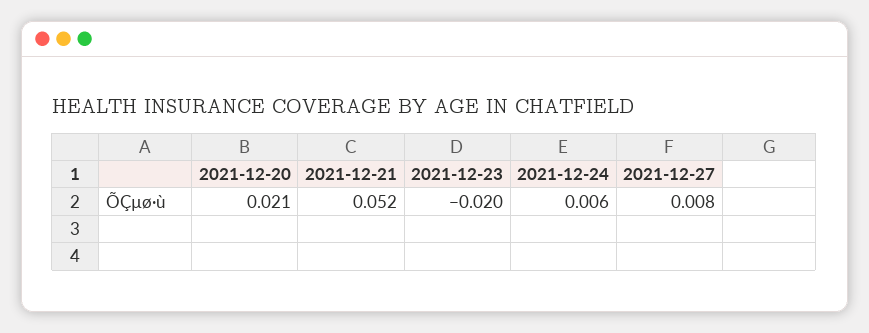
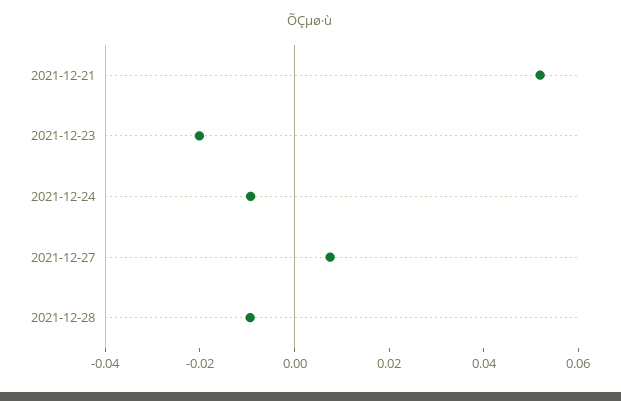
2021-12-20: 0.021 -> none
2021-12-24: 0.006 -> -0.01
2021-12-28: none -> -0.01

